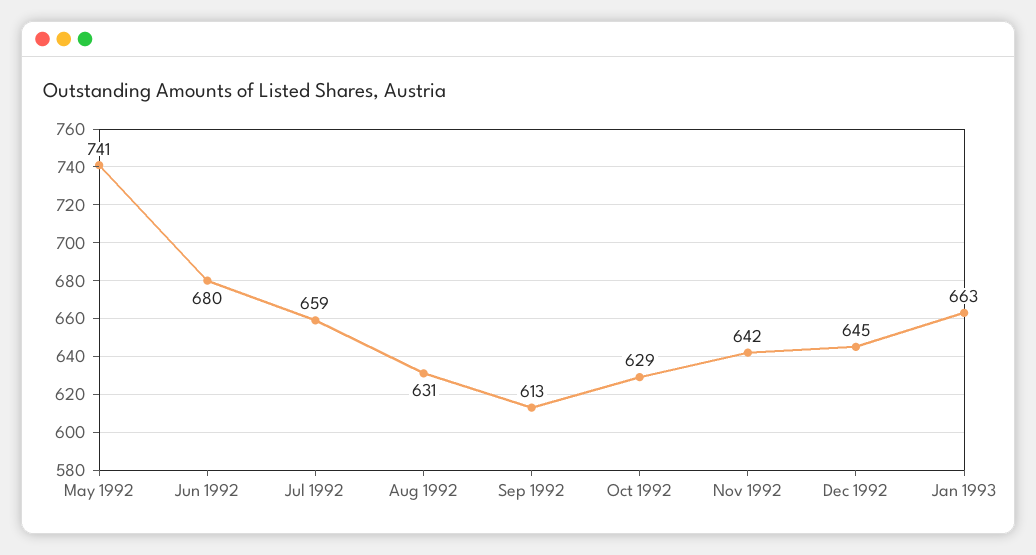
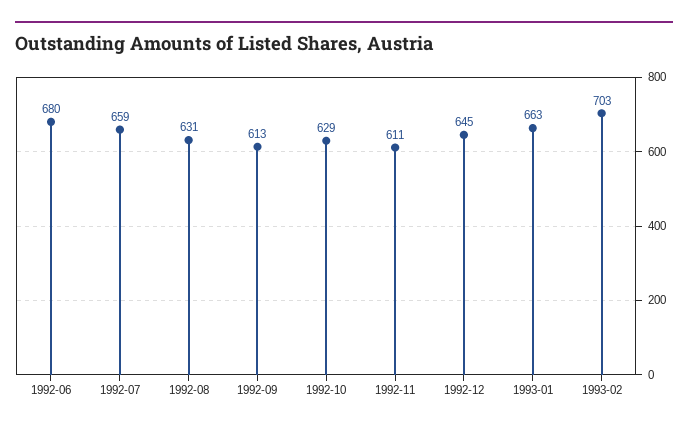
May 1992: 741 -> none
Nov 1992: 642 -> 611
1993-02: none -> 703

